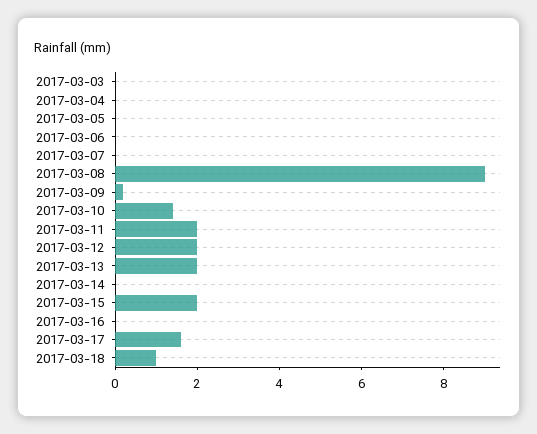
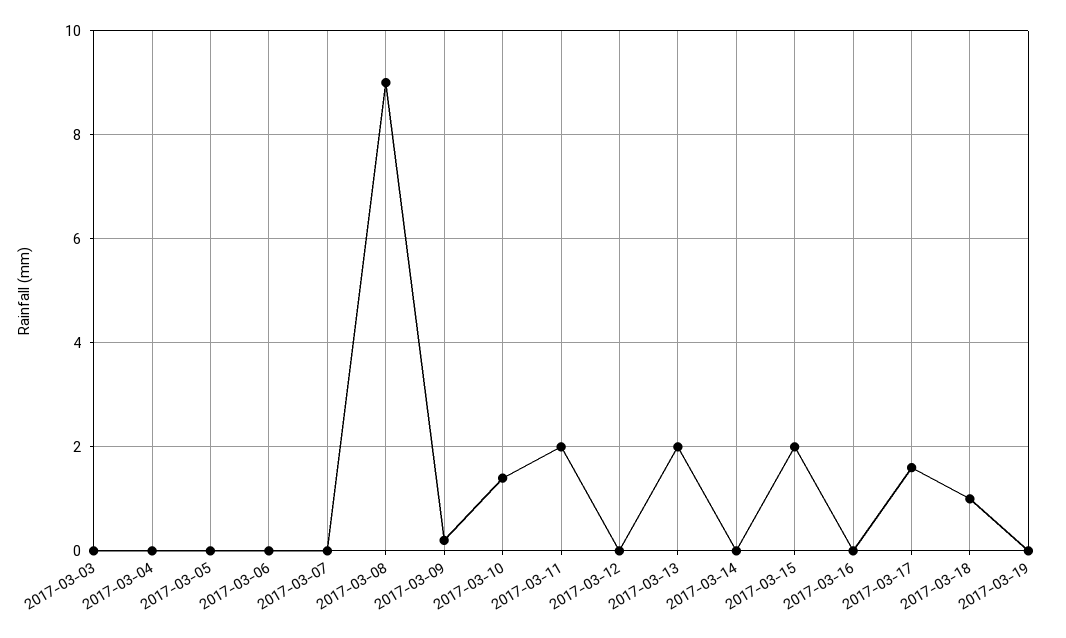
2017-03-12: 2 -> 0
2017-03-19: none -> 0

